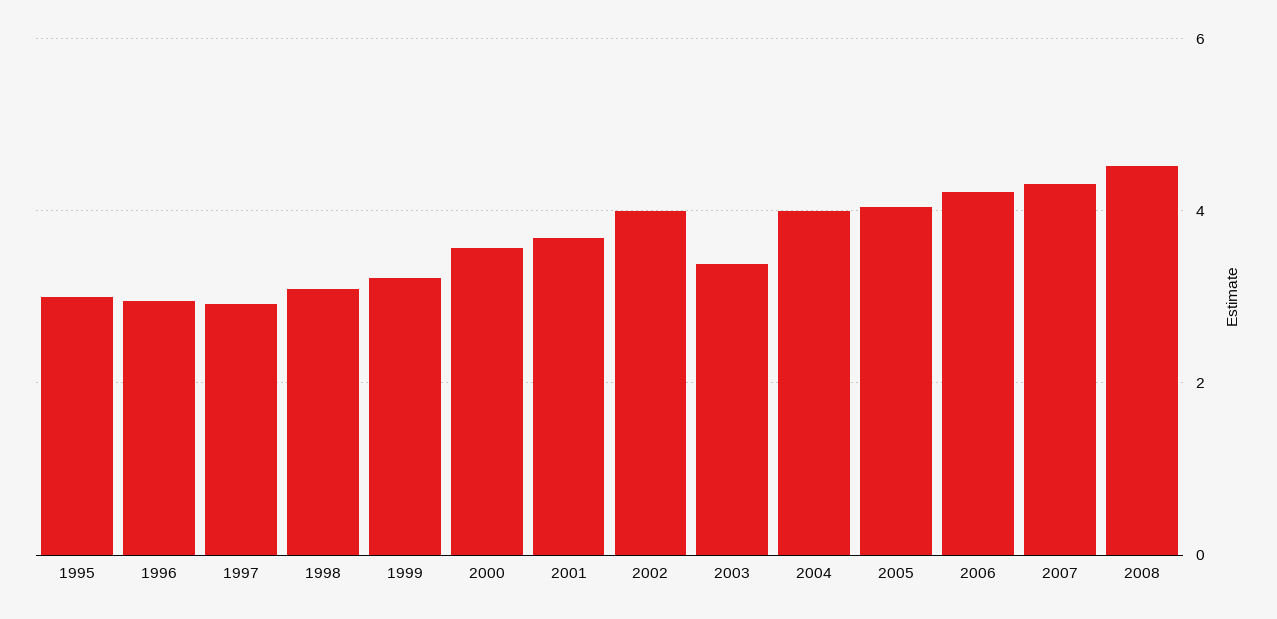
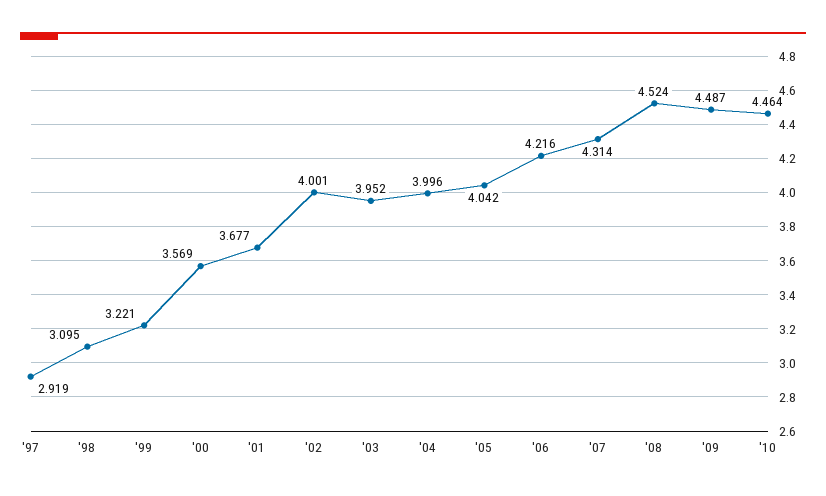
1995: 3 -> none
1996: 3 -> none
2003: 3.4 -> 3.952
'09: none -> 4.487
'10: none -> 4.464

